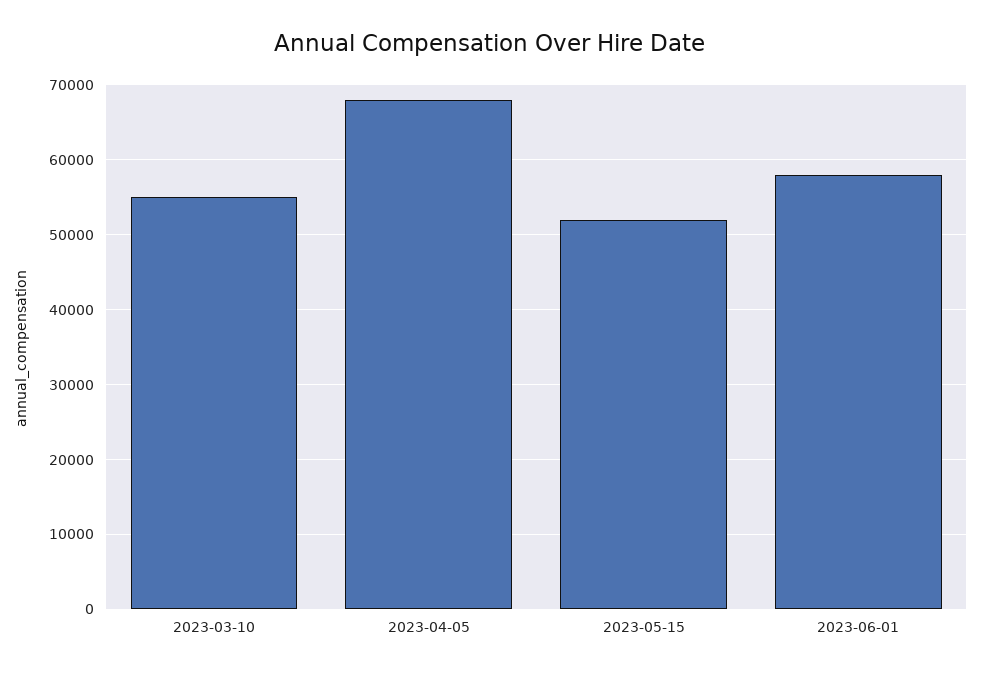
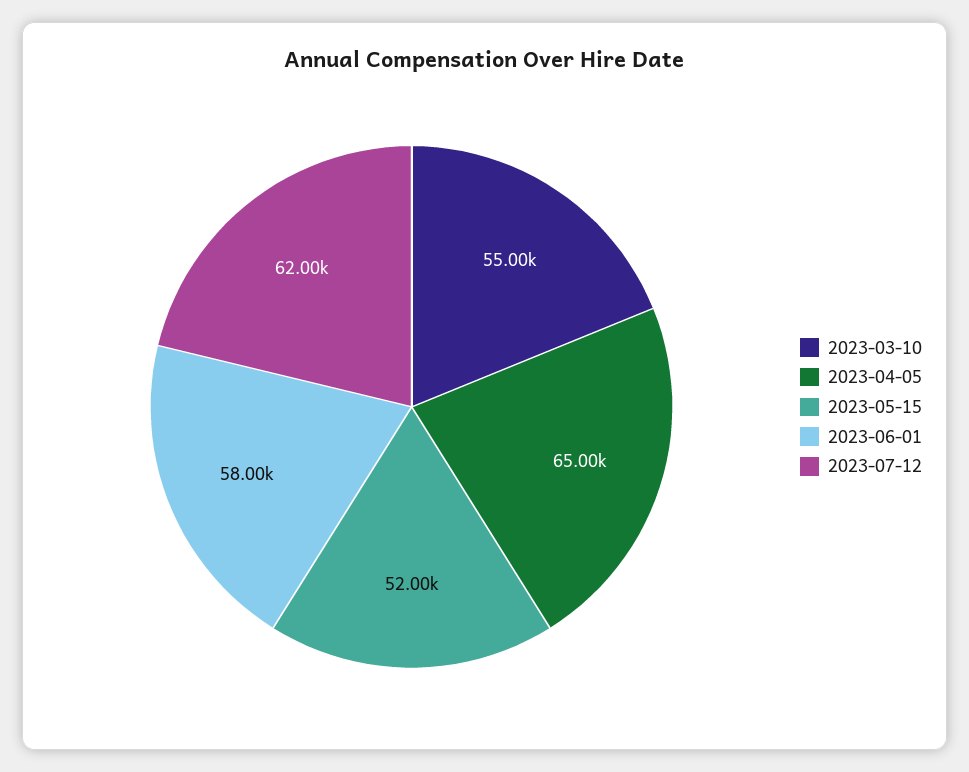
2023-04-05: 68000 -> 65000
2023-07-12: none -> 62000

